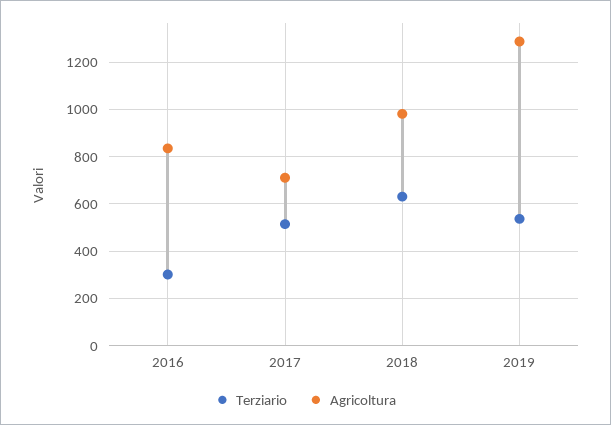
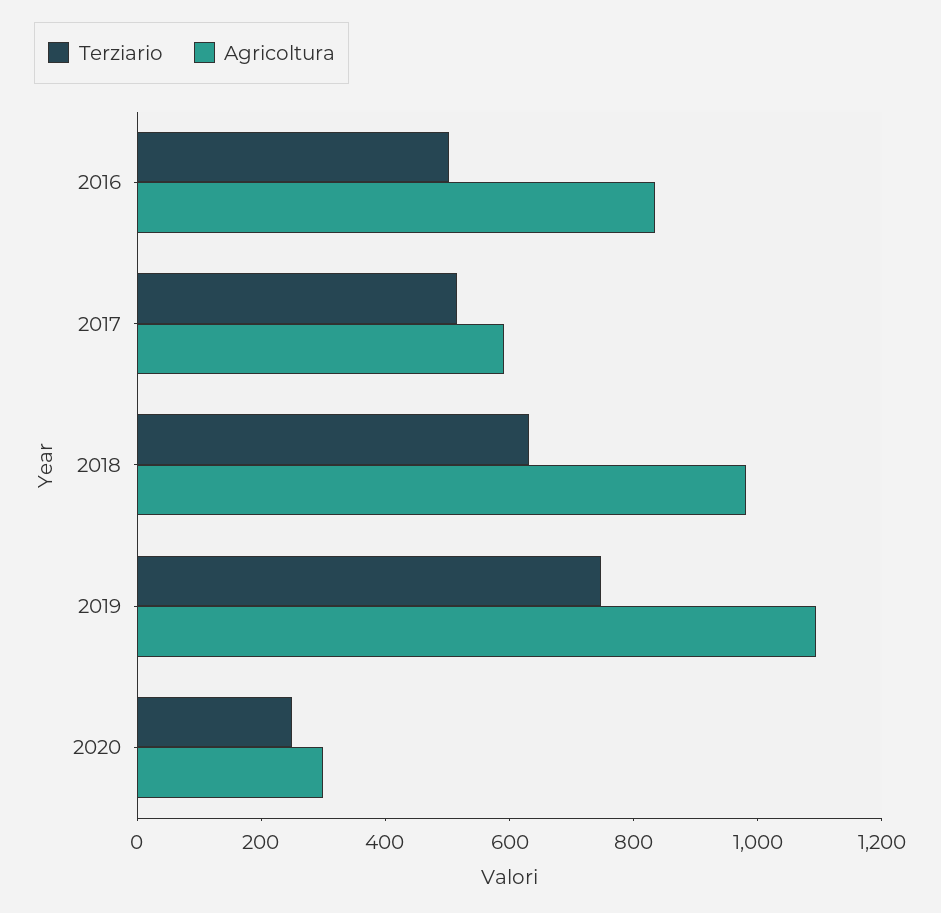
Terziario, 2016: 300 -> 500
Agricoltura, 2017: 700 -> 600
Terziario, 2019: 550 -> 750
Agricoltura, 2019: 1300 -> 1100
Terziario, 2020: none -> 250
Agricoltura, 2020: none -> 300

